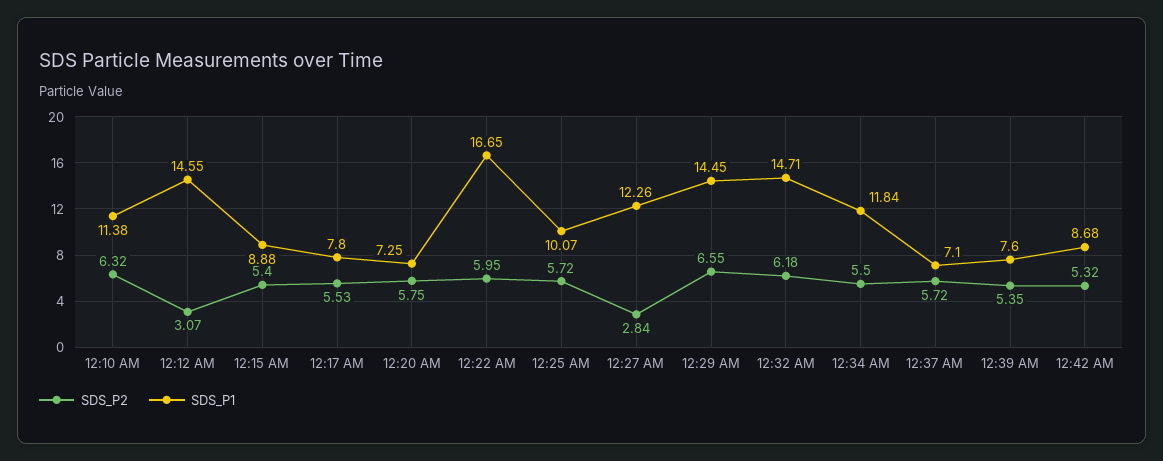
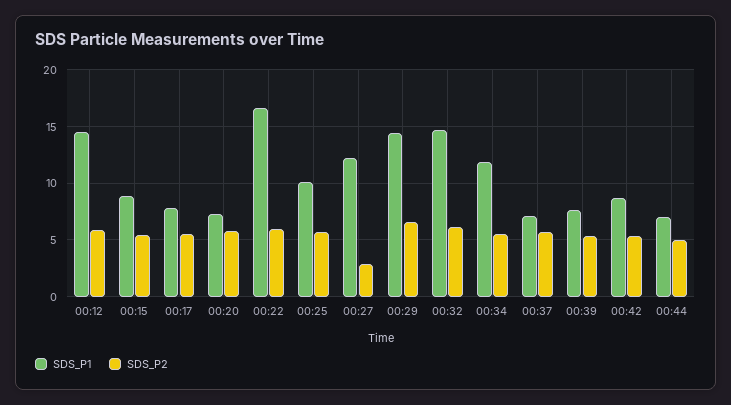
SDS_P2, 12:10 AM: 6.32 -> none
SDS_P1, 12:10 AM: 11.38 -> none
SDS_P2, 12:12 AM: 3.07 -> 6
SDS_P1, 00:44: none -> 7
SDS_P2, 00:44: none -> 5

